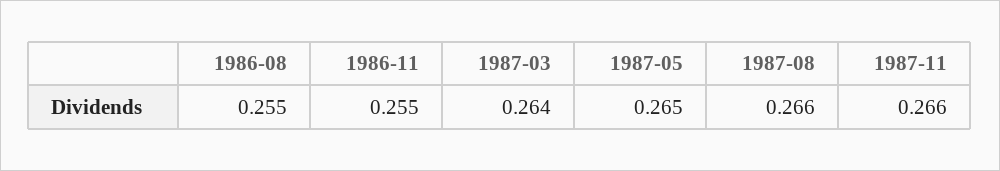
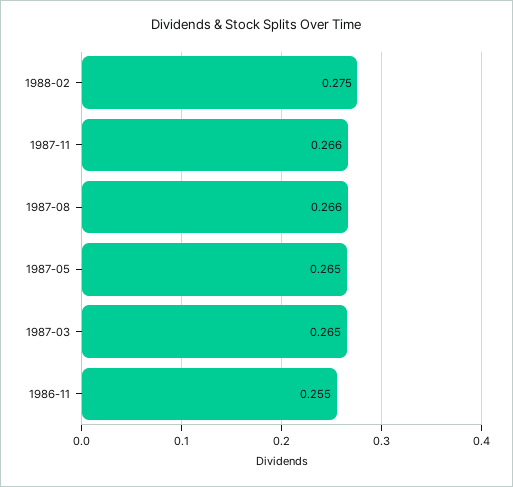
1986-08: 0.255 -> none
1987-03: 0.264 -> 0.265
1988-02: none -> 0.275

